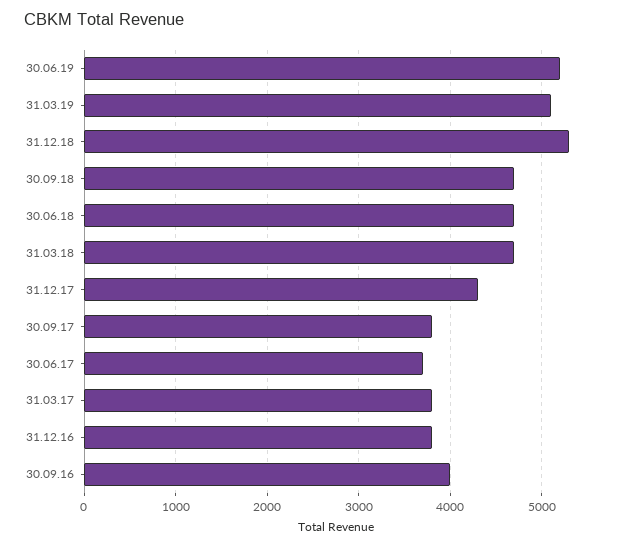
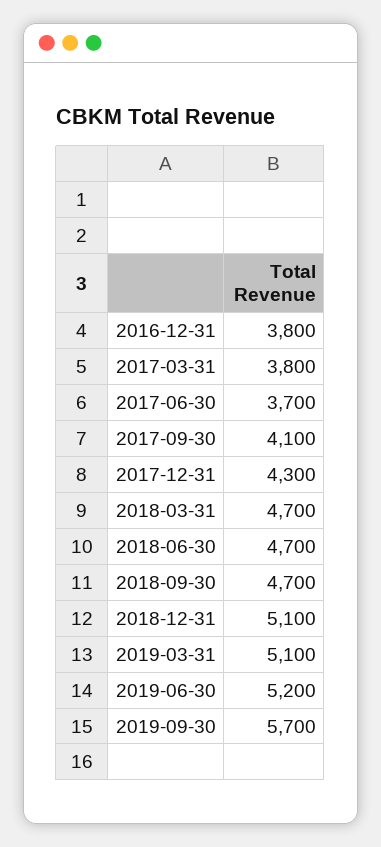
31.12.18: 5300 -> 5100
30.09.17: 3800 -> 4100
30.09.16: 4000 -> none
2019-09-30: none -> 5700

